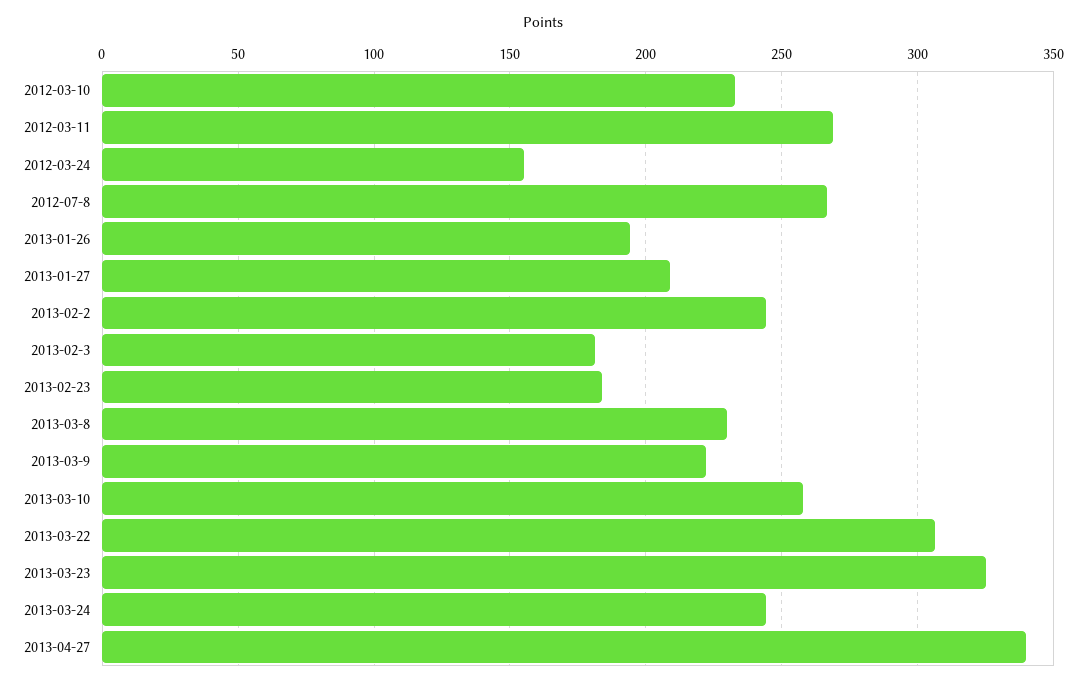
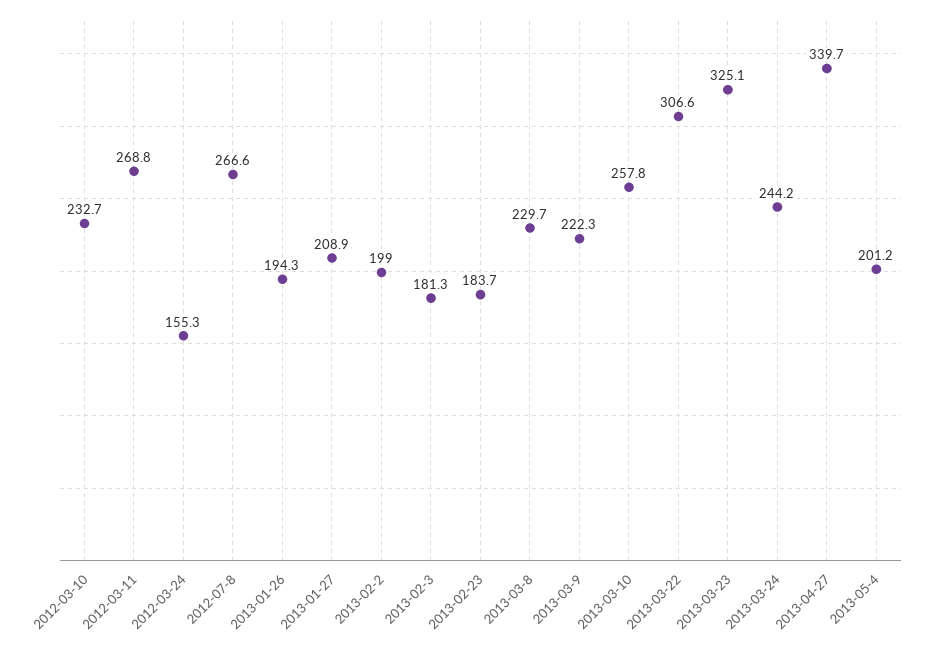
2013-02-2: 245 -> 199
2013-05-4: none -> 201.2

